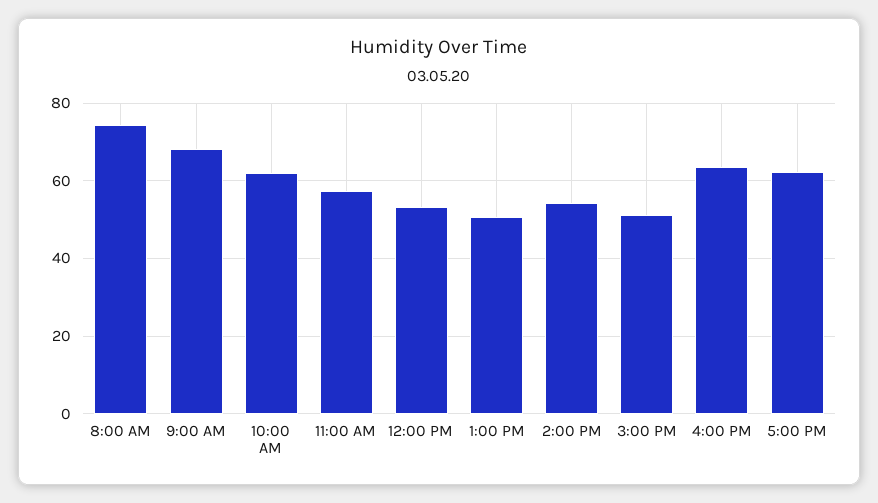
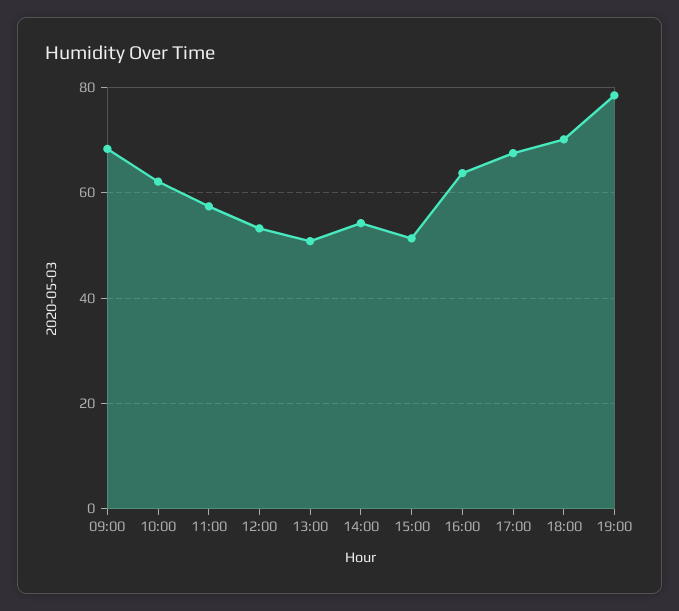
8:00 AM: 74 -> none
5:00 PM: 62 -> 68
18:00: none -> 70
19:00: none -> 78

